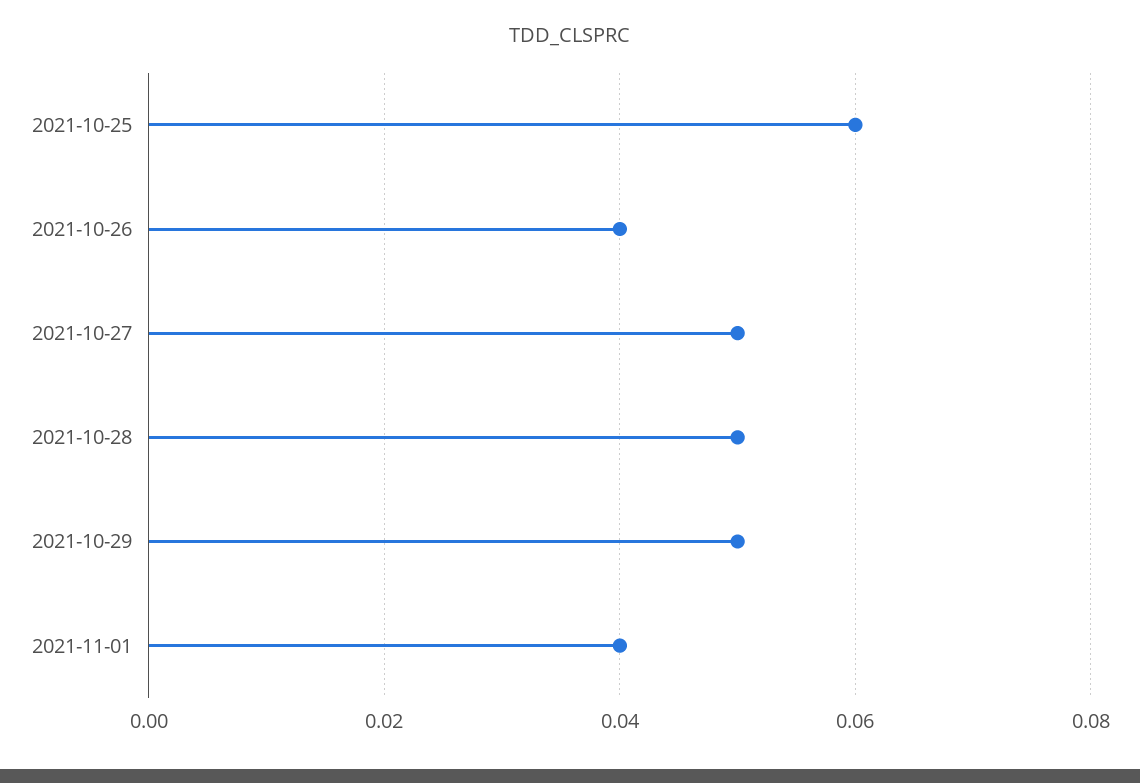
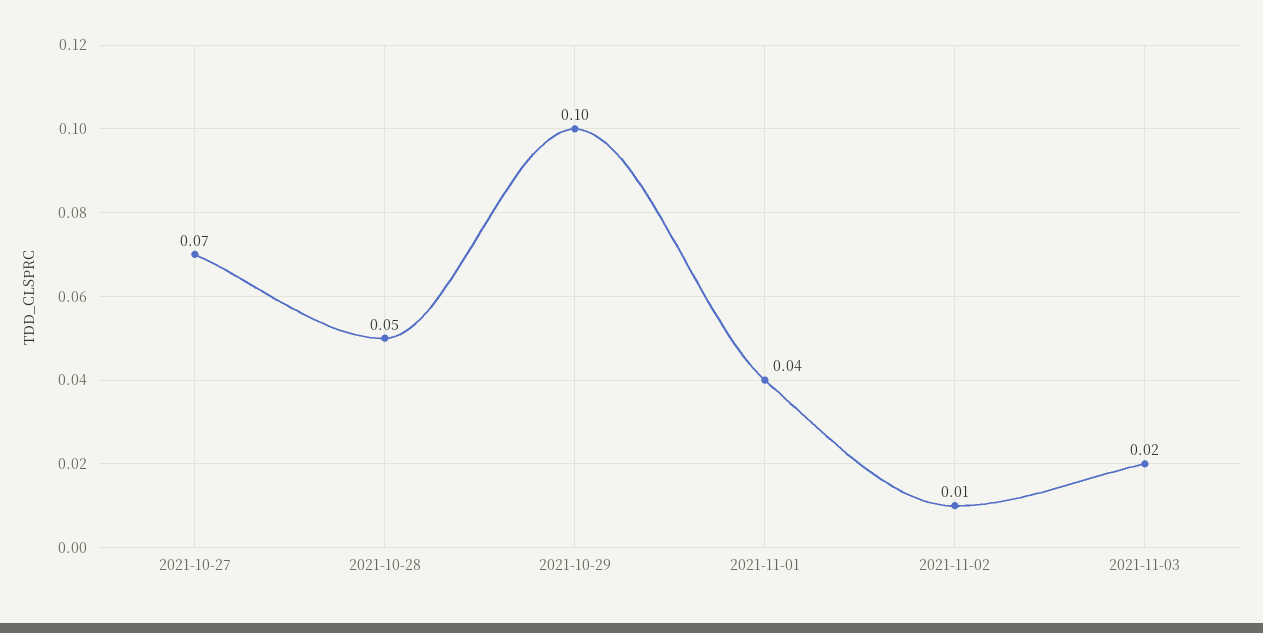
2021-10-25: 0.06 -> none
2021-10-26: 0.04 -> none
2021-10-27: 0.05 -> 0.07
2021-10-29: 0.05 -> 0.1
2021-11-02: none -> 0.01
2021-11-03: none -> 0.02

